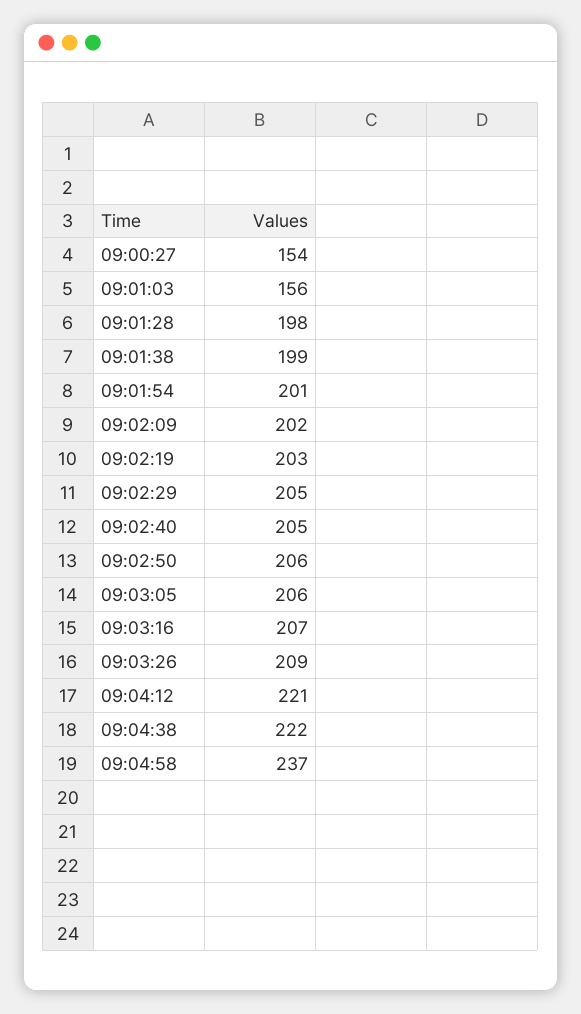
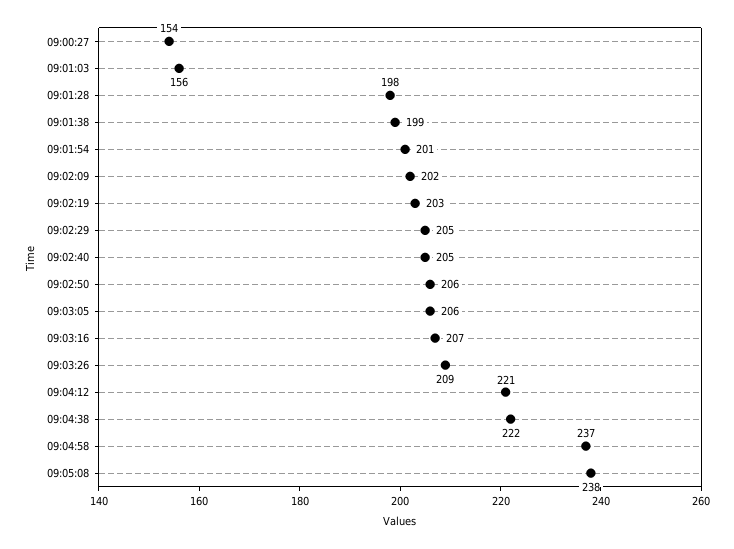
09:05:08: none -> 238

